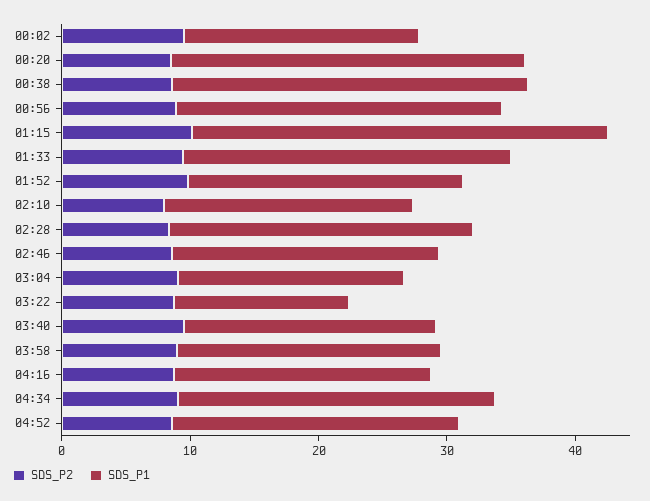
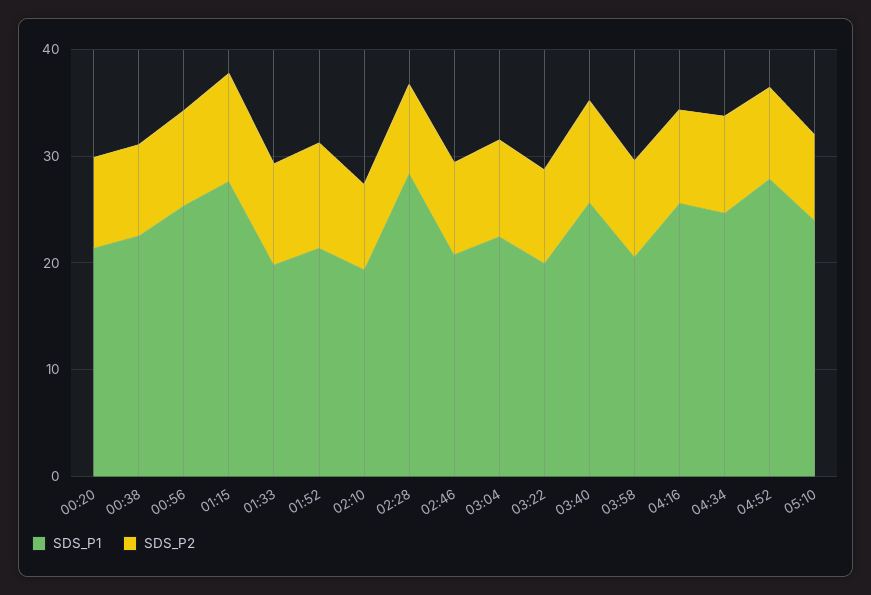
SDS_P2, 00:02: 10 -> none
SDS_P1, 00:02: 18 -> none
SDS_P1, 00:20: 28 -> 22
SDS_P1, 00:38: 28 -> 22
SDS_P1, 01:15: 32 -> 28
SDS_P1, 01:33: 26 -> 20
SDS_P1, 02:28: 24 -> 28
SDS_P1, 03:04: 18 -> 22
SDS_P1, 03:22: 14 -> 20
SDS_P1, 03:40: 20 -> 26
SDS_P1, 04:16: 20 -> 26
SDS_P1, 04:52: 22 -> 28
SDS_P1, 05:10: none -> 24
SDS_P2, 05:10: none -> 8

